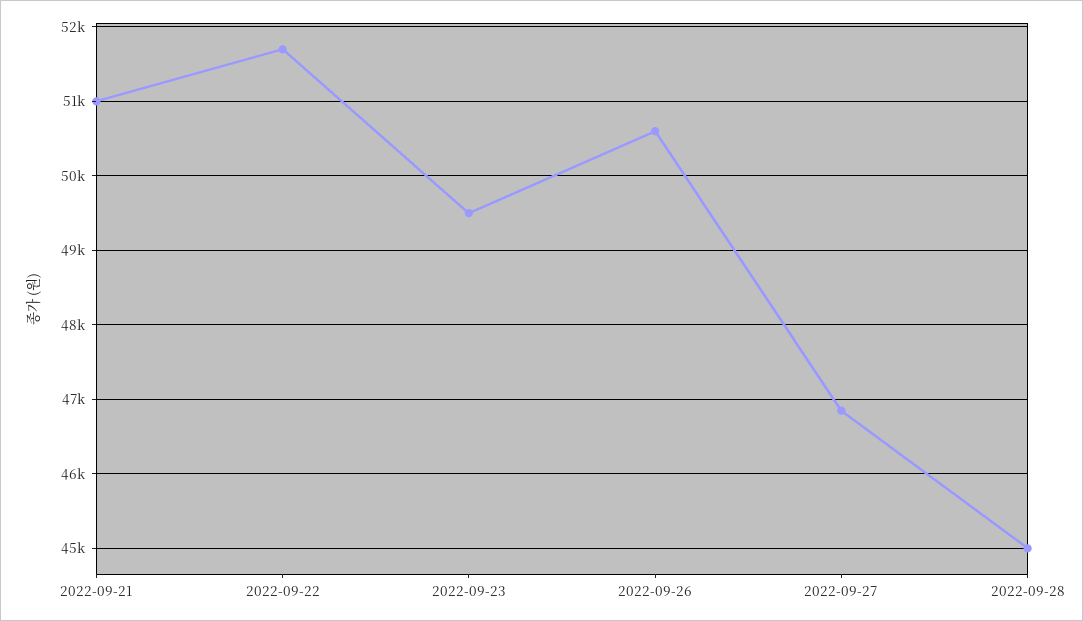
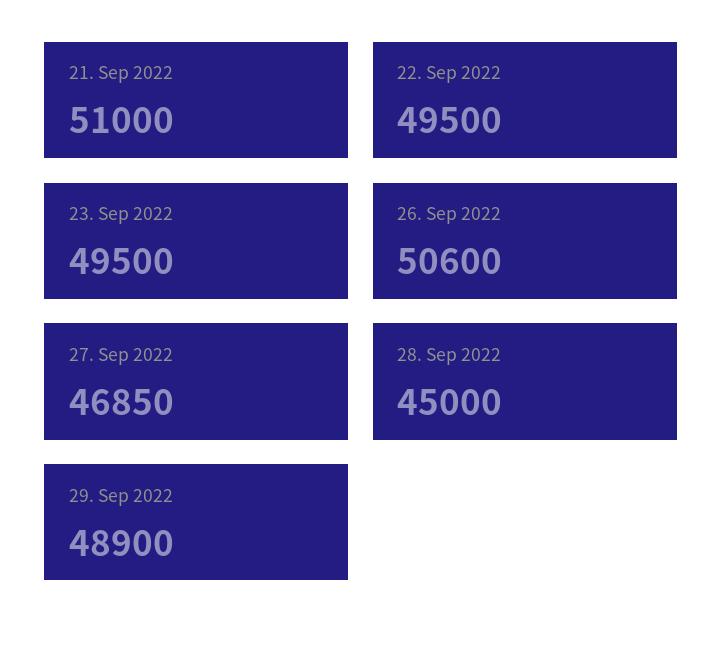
2022-09-22: 51700 -> 49500
29. Sep 2022: none -> 48900

